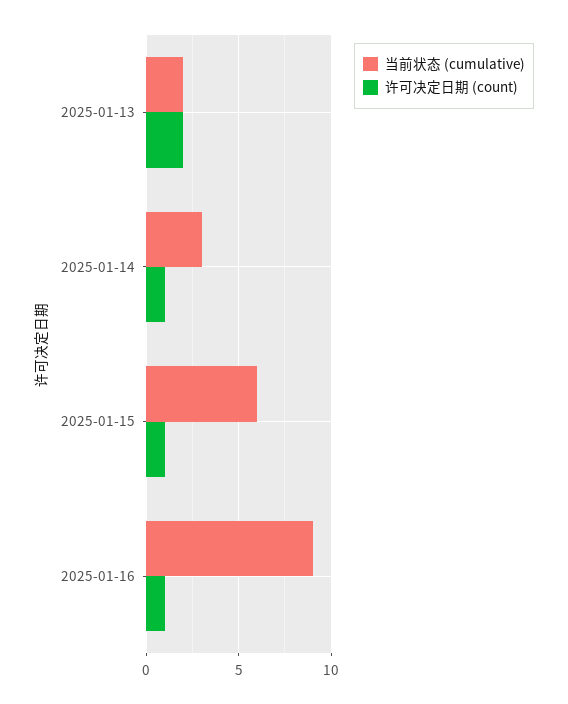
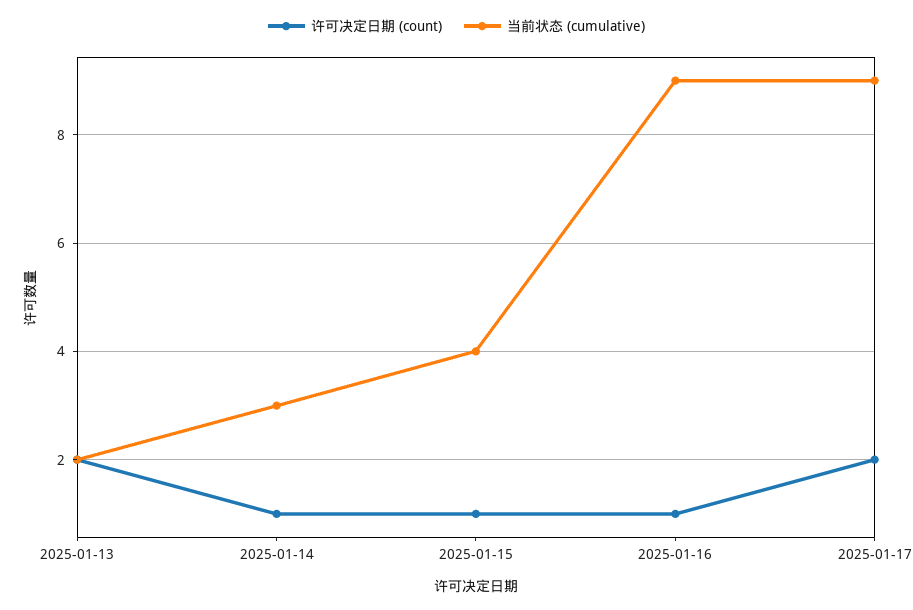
当前状态 (cumulative), 2025-01-15: 6 -> 4
许可决定日期 (count), 2025-01-17: none -> 2
当前状态 (cumulative), 2025-01-17: none -> 9

